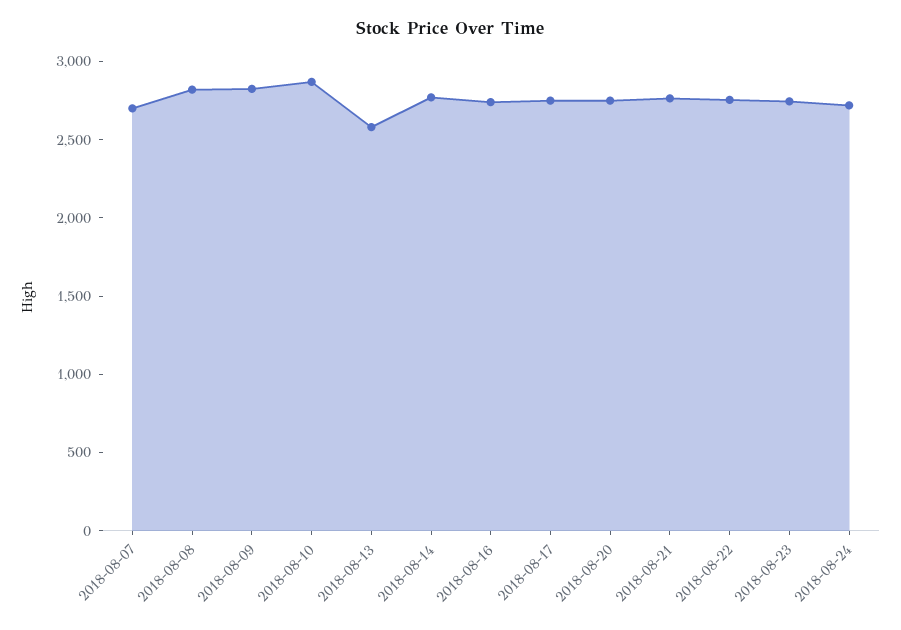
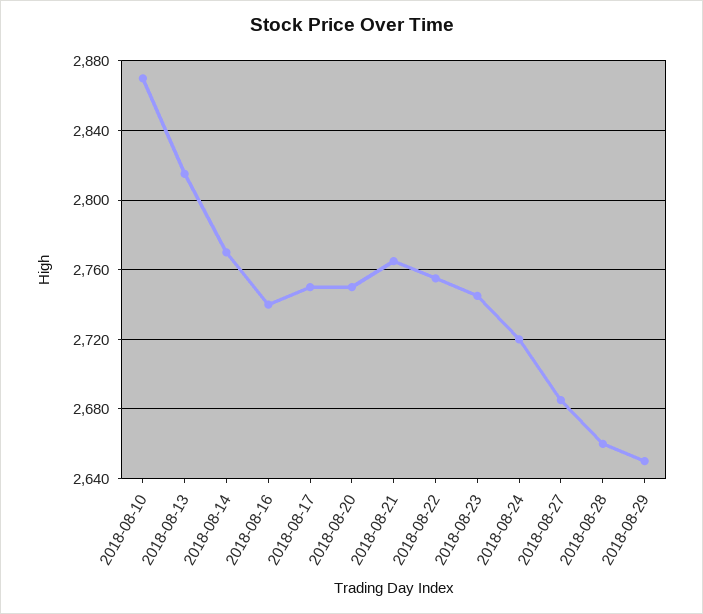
2018-08-07: 2700 -> none
2018-08-08: 2800 -> none
2018-08-09: 2800 -> none
2018-08-13: 2600 -> 2815
2018-08-27: none -> 2685
2018-08-28: none -> 2660
2018-08-29: none -> 2650

